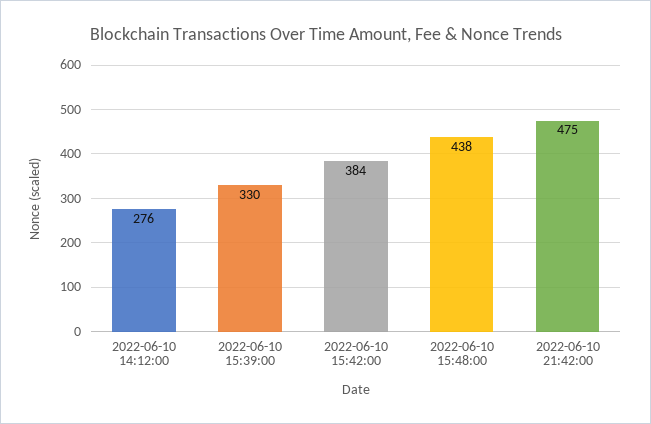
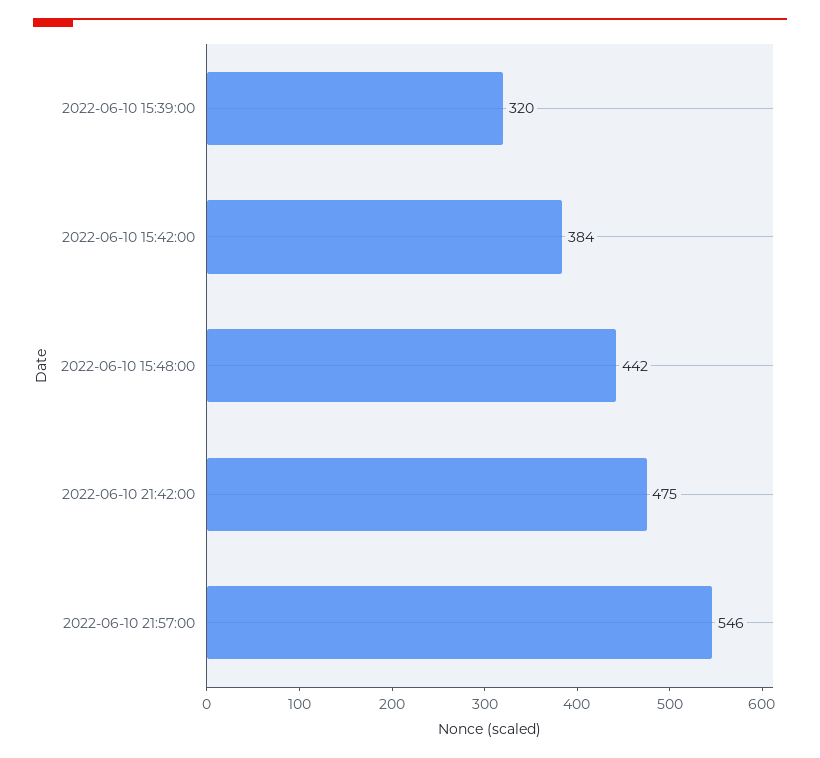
2022-06-10 14:12:00: 276 -> none
2022-06-10 15:39:00: 330 -> 320
2022-06-10 15:48:00: 438 -> 442
2022-06-10 21:57:00: none -> 546

